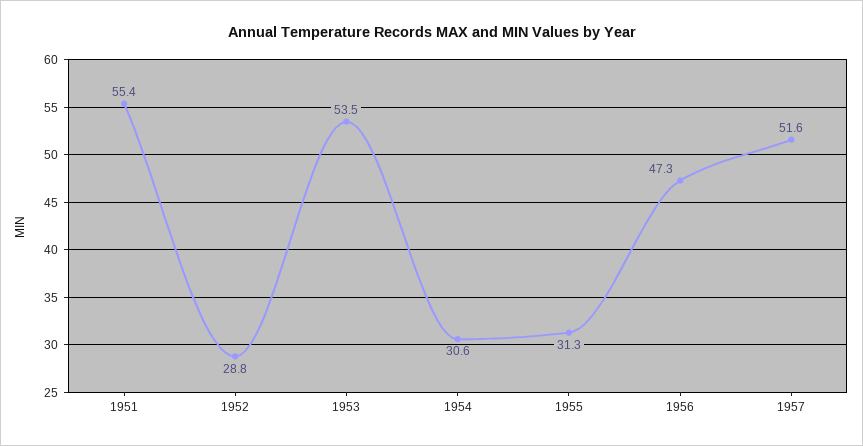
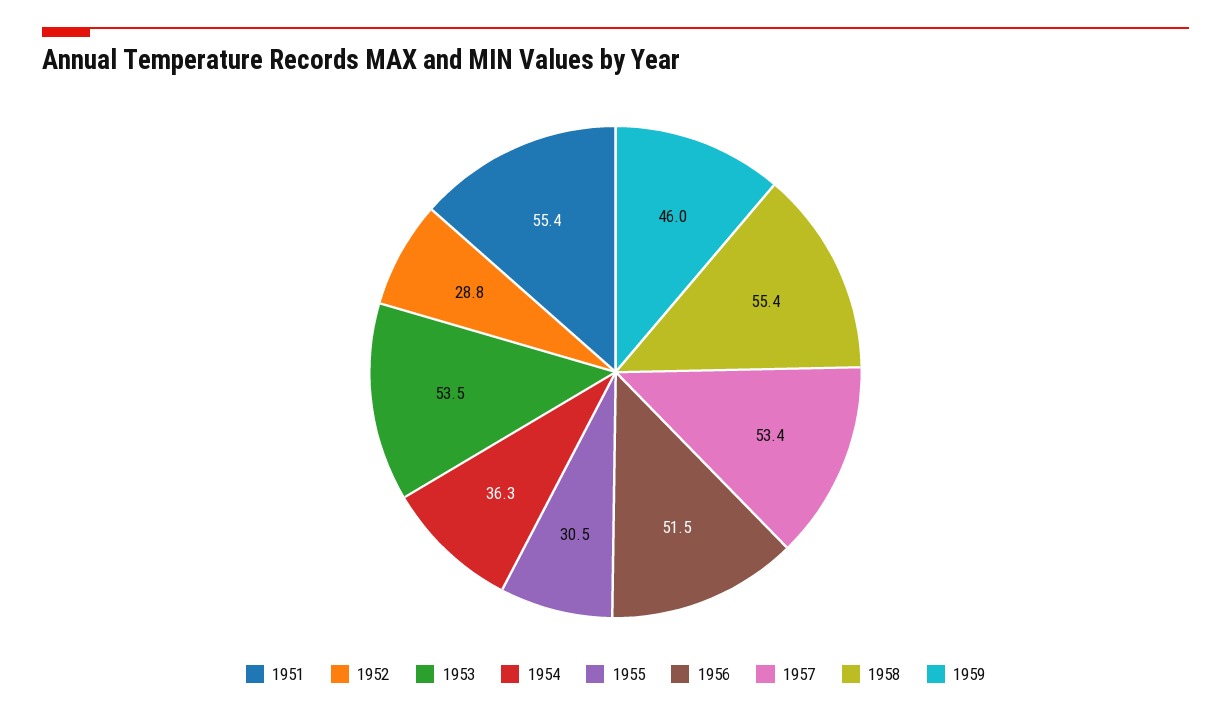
1954: 30.6 -> 36.3
1955: 31.3 -> 30.5
1956: 47.3 -> 51.5
1957: 51.6 -> 53.4
1958: none -> 55.4
1959: none -> 46

